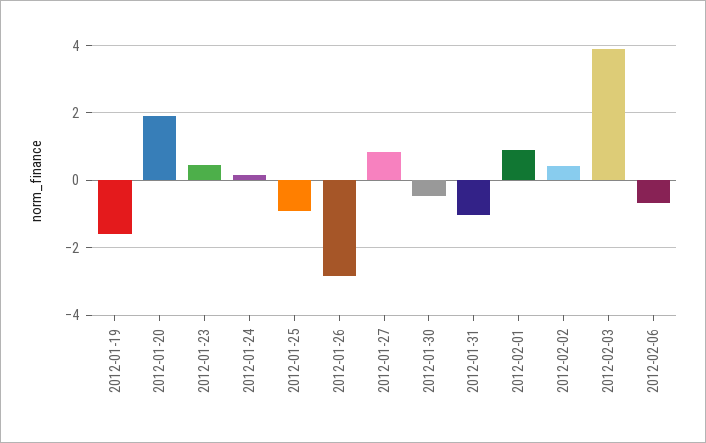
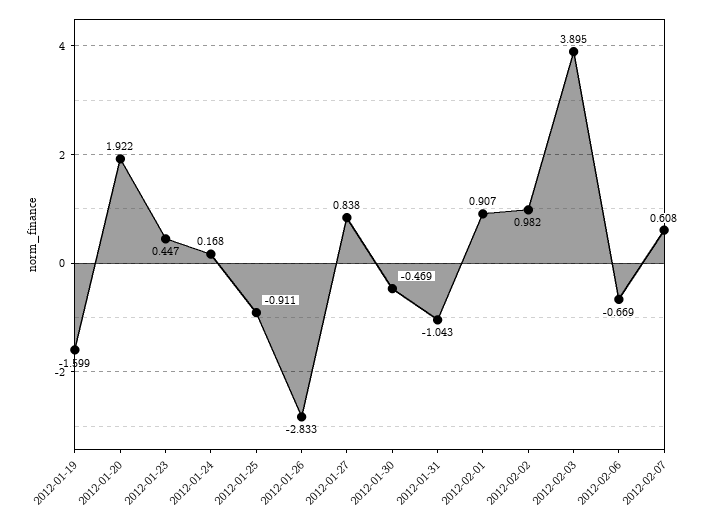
2012-02-02: 0.4 -> 0.982
2012-02-07: none -> 0.608

